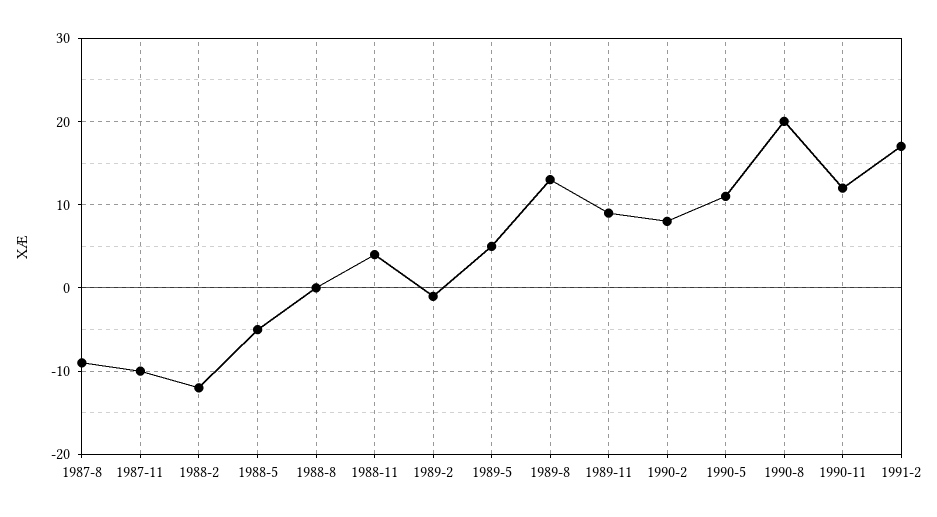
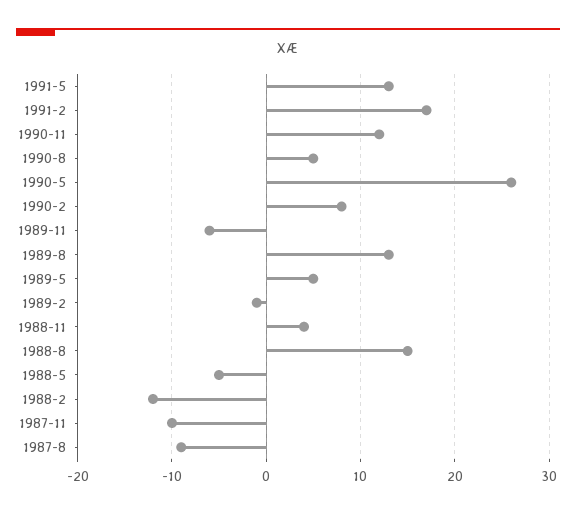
1988-8: 0 -> 15
1989-11: 9 -> -6
1990-5: 11 -> 26
1990-8: 20 -> 5
1991-5: none -> 13

